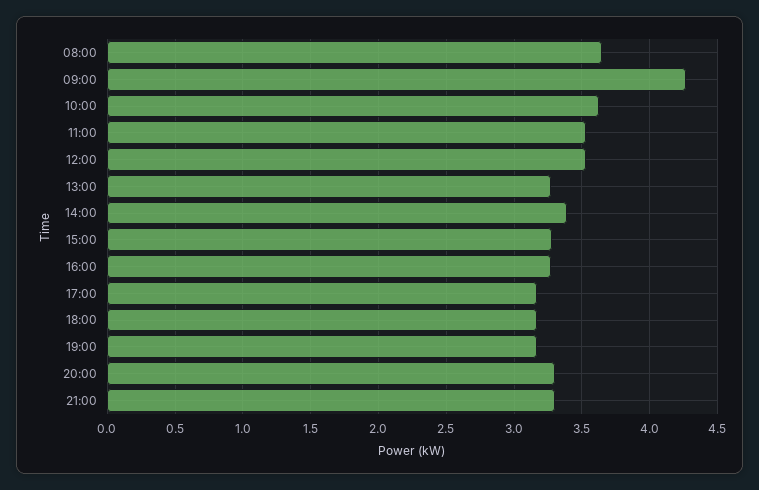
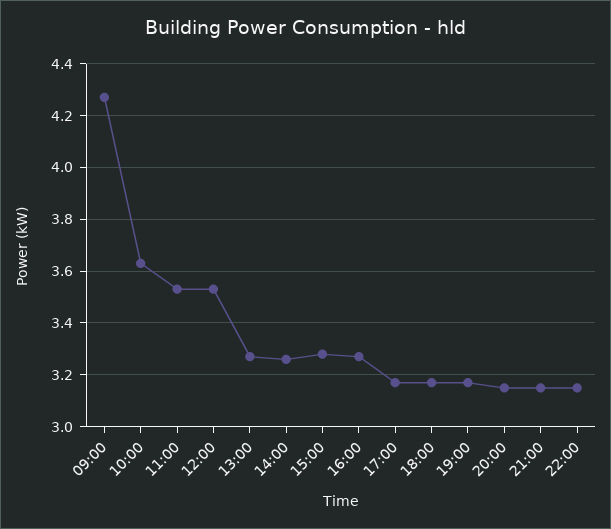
08:00: 3.65 -> none
14:00: 3.4 -> 3.25
20:00: 3.3 -> 3.15
21:00: 3.3 -> 3.15
22:00: none -> 3.15

